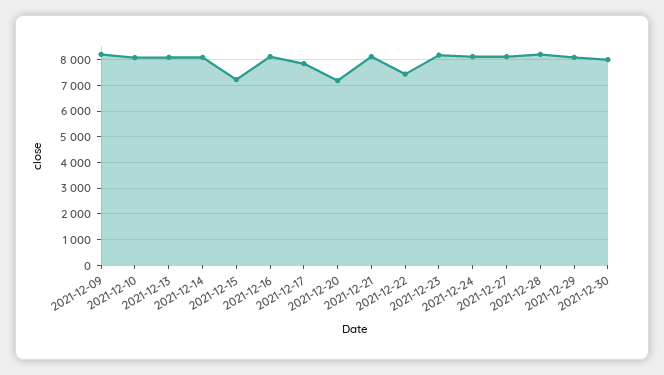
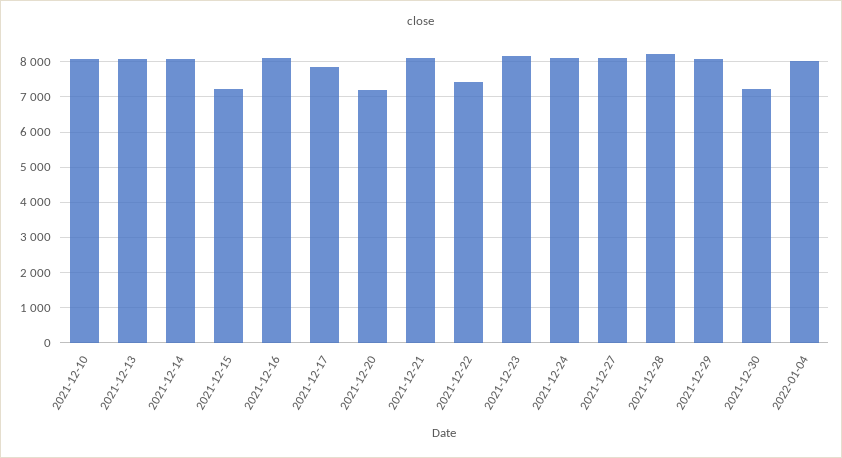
2021-12-09: 8250 -> none
2021-12-30: 8000 -> 7200
2022-01-04: none -> 8000

